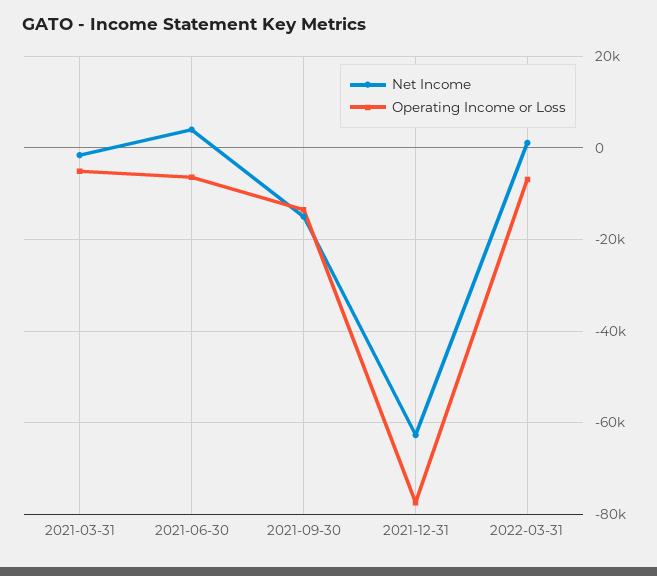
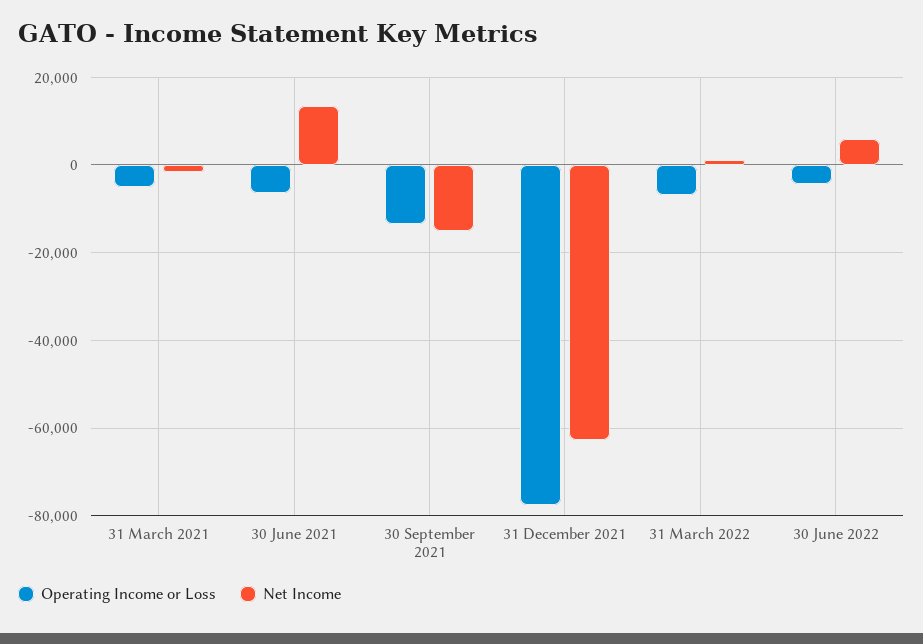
Net Income, 2021-06-30: 4000 -> 14000
Operating Income or Loss, 30 June 2022: none -> -4000
Net Income, 30 June 2022: none -> 6000

